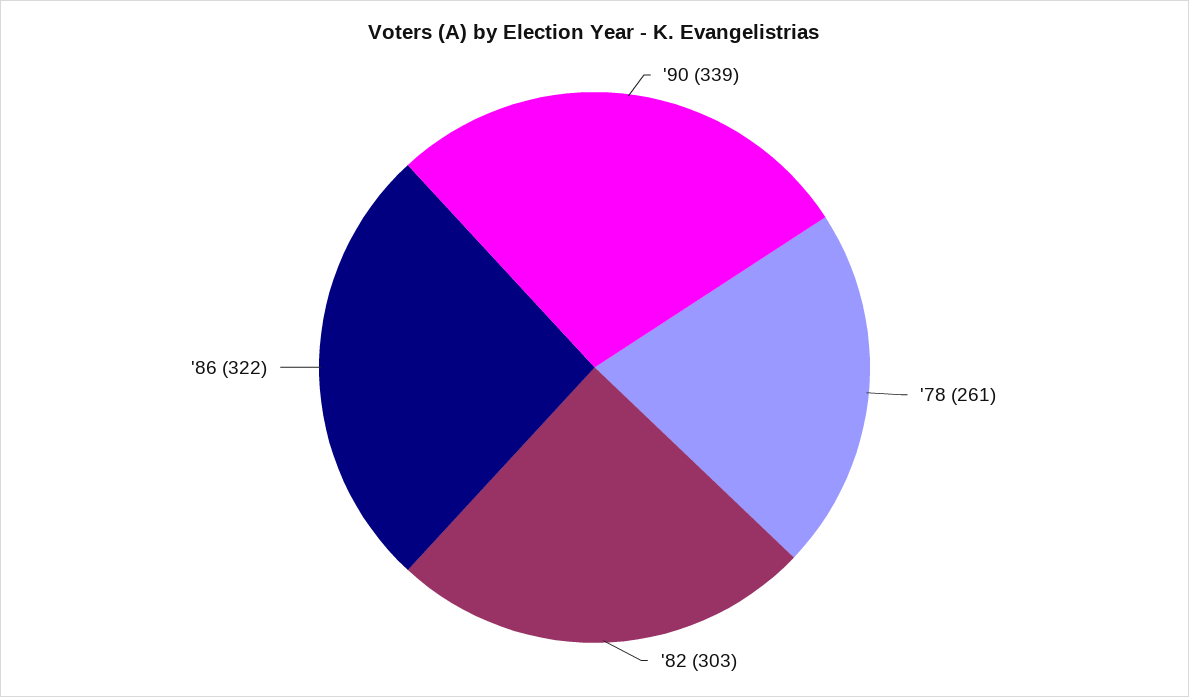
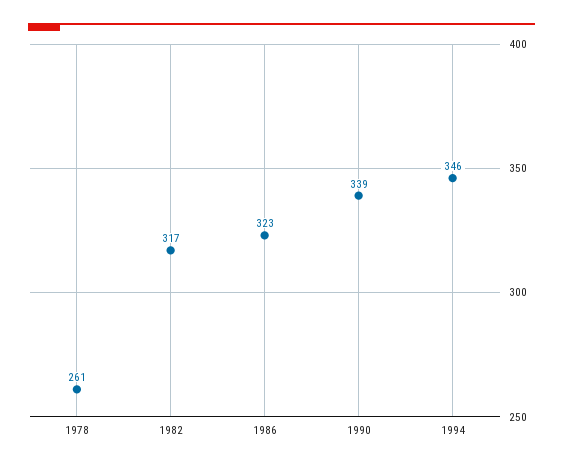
'82: 303 -> 317
'86: 322 -> 323
1994: none -> 346

